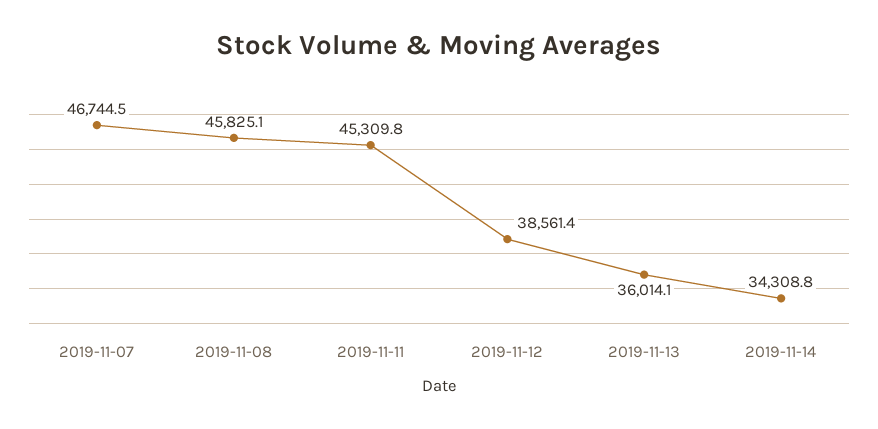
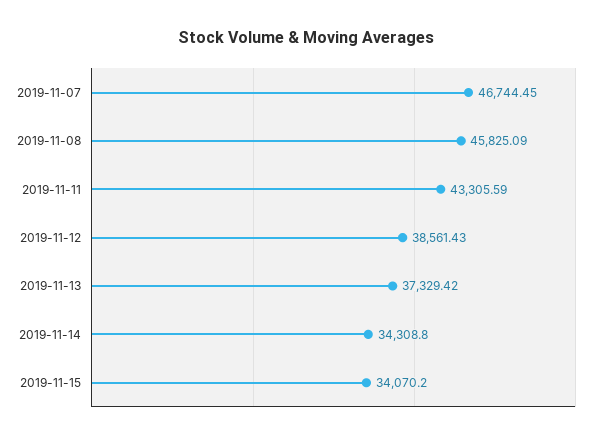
2019-11-11: 45309.8 -> 43305.59
2019-11-13: 36014.1 -> 37329.42
2019-11-15: none -> 34070.2

